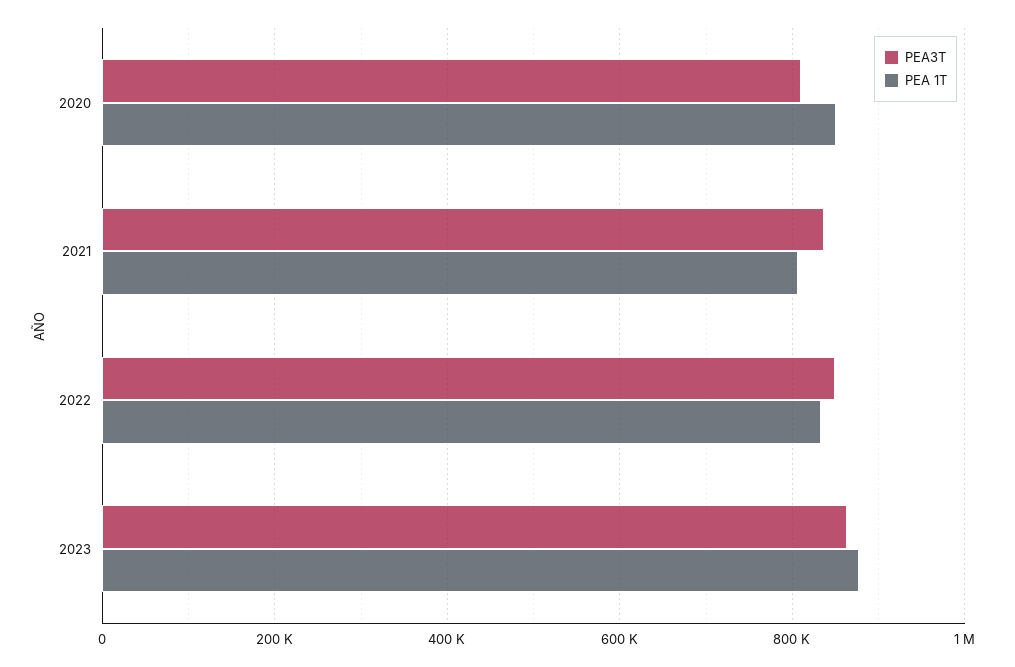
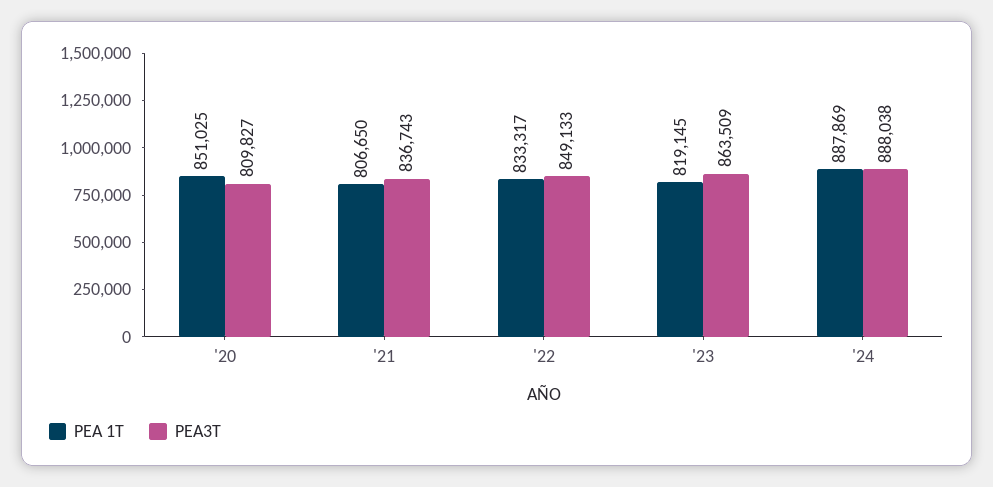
PEA 1T, 2023: 880000 -> 819145
PEA 1T, '24: none -> 887869
PEA3T, '24: none -> 888038

